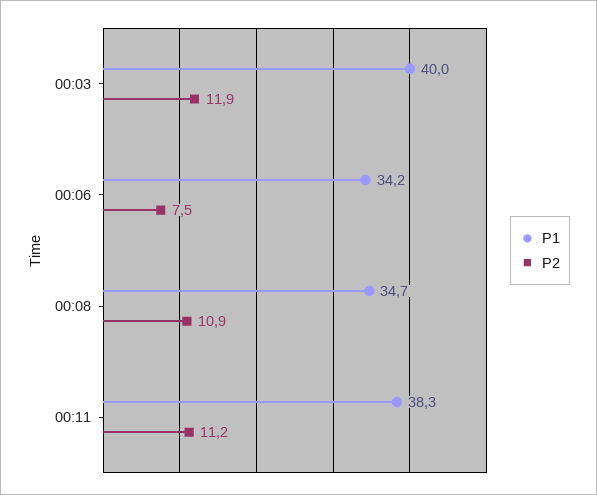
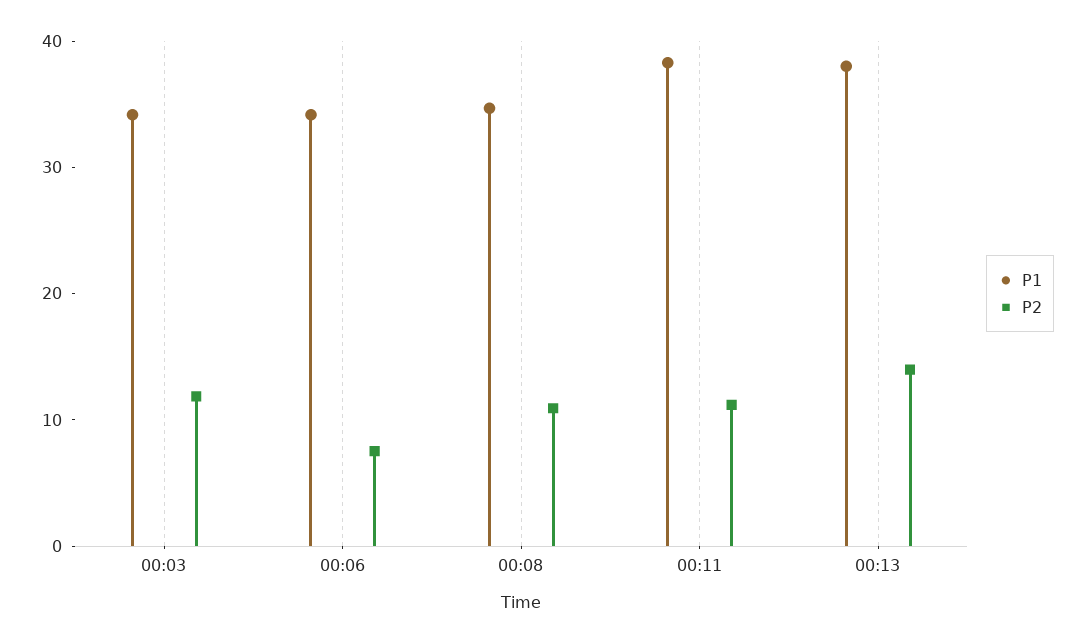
P1, 00:03: 40 -> 34
P1, 00:13: none -> 38
P2, 00:13: none -> 14

